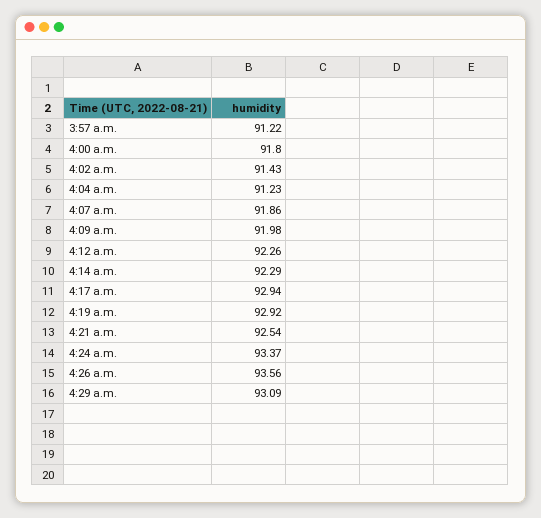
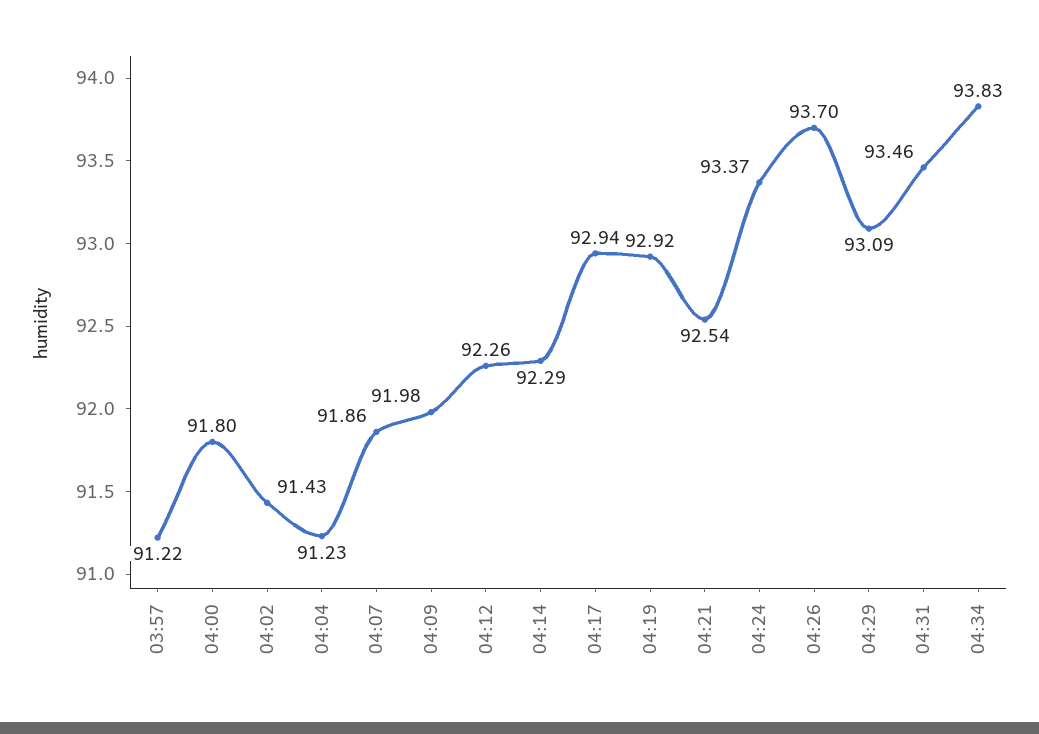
4:26 a.m.: 93.56 -> 93.7
04:31: none -> 93.46
04:34: none -> 93.83

